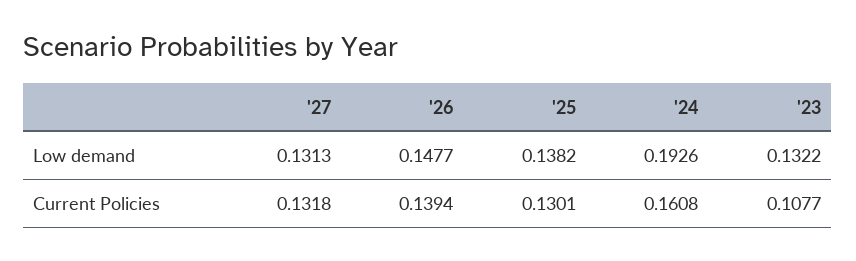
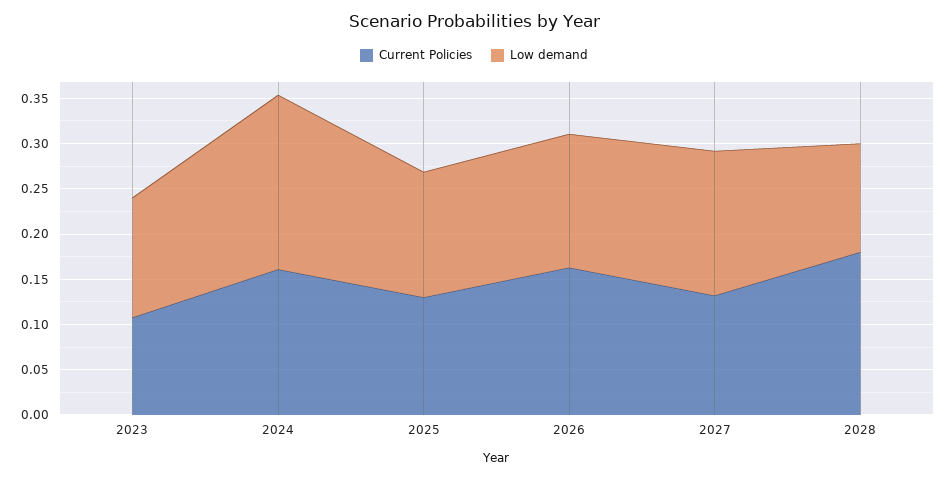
Low demand, '27: 0.1313 -> 0.16
Current Policies, '26: 0.1394 -> 0.16
Current Policies, 2028: none -> 0.18
Low demand, 2028: none -> 0.12

